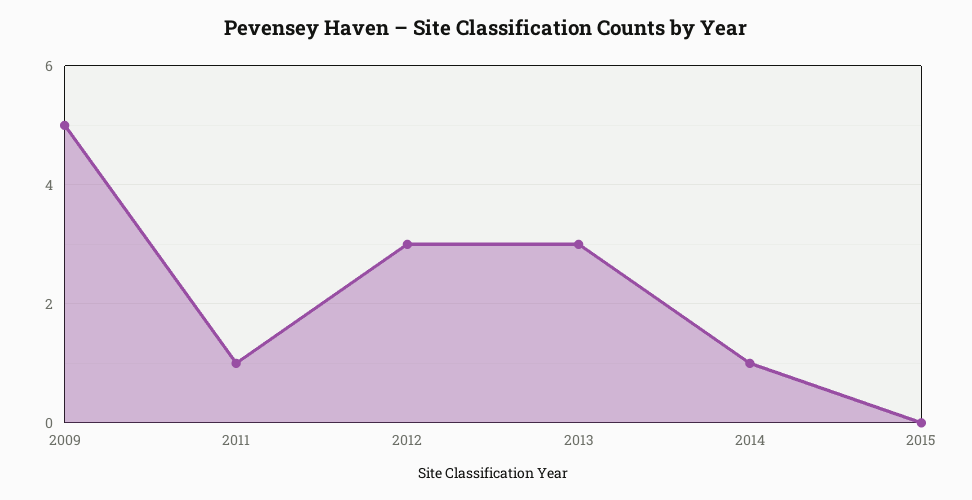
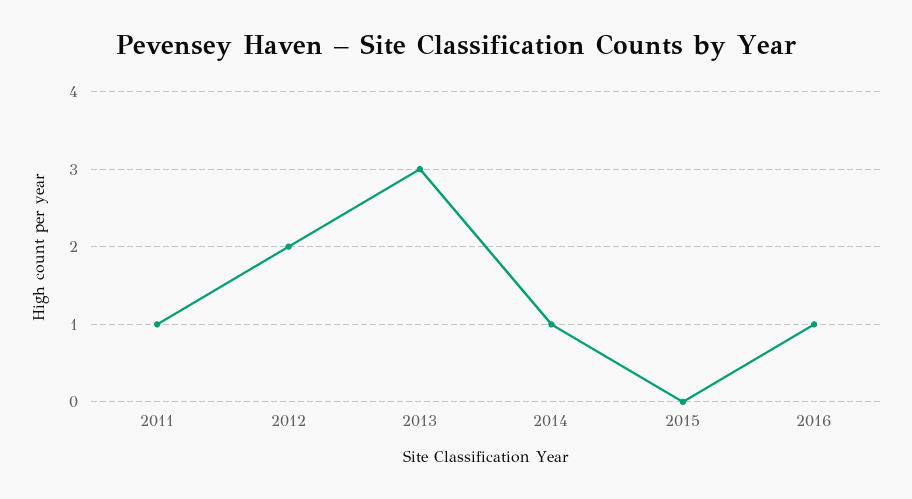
2009: 5 -> none
2012: 3 -> 2
2016: none -> 1

